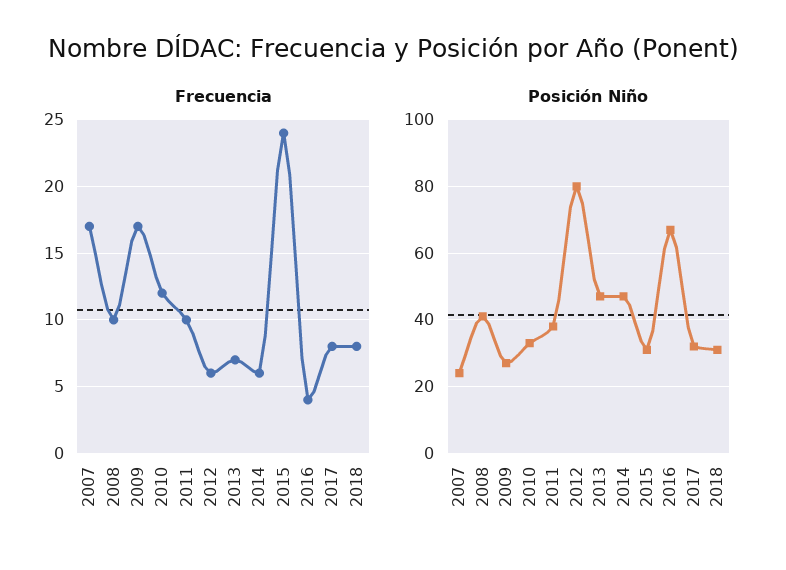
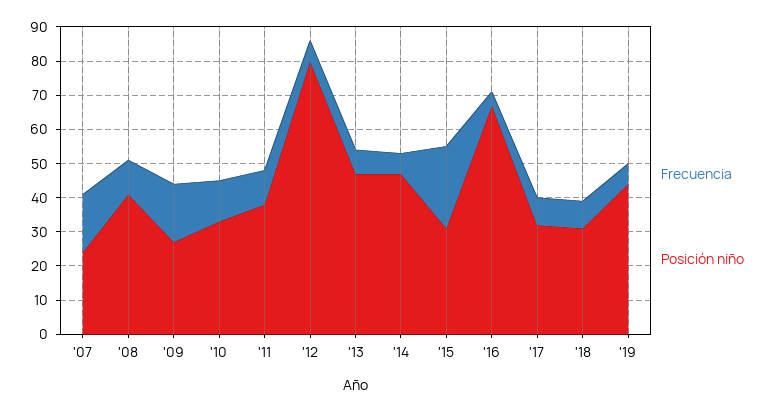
Frecuencia, '19: none -> 5
Posición Niño, '19: none -> 45

